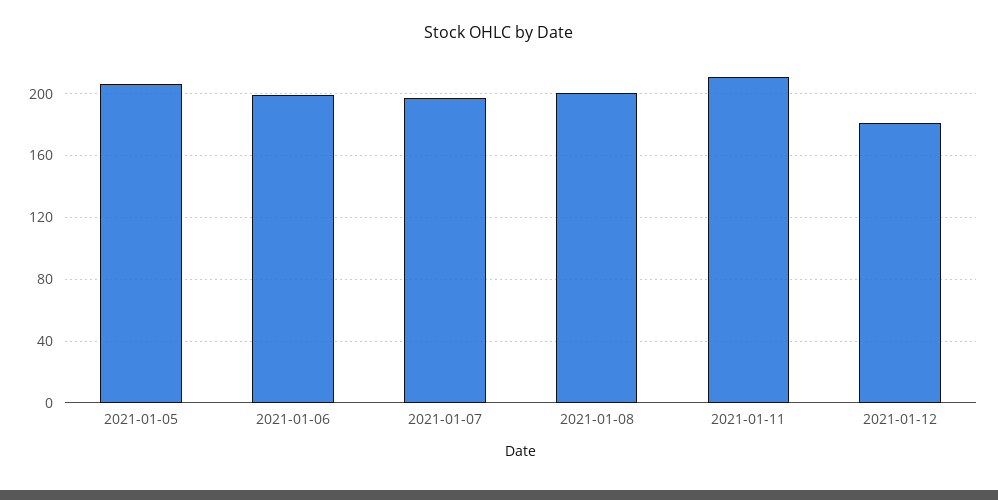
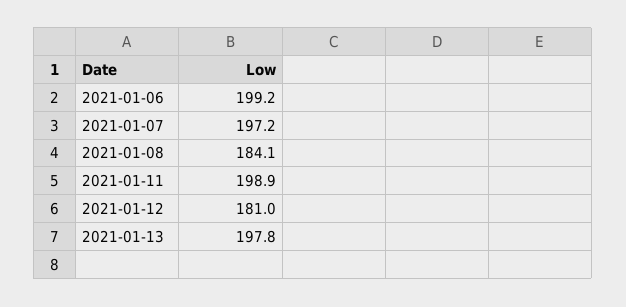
2021-01-05: 205 -> none
2021-01-08: 200 -> 184.1
2021-01-11: 210 -> 198.9
2021-01-13: none -> 197.8

